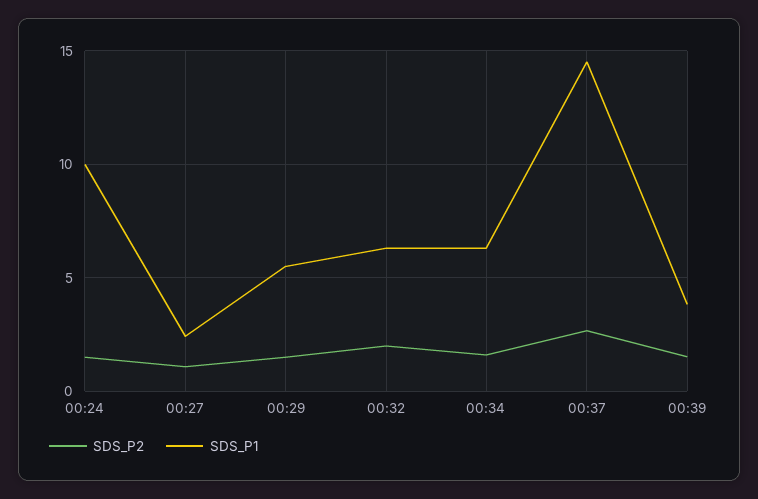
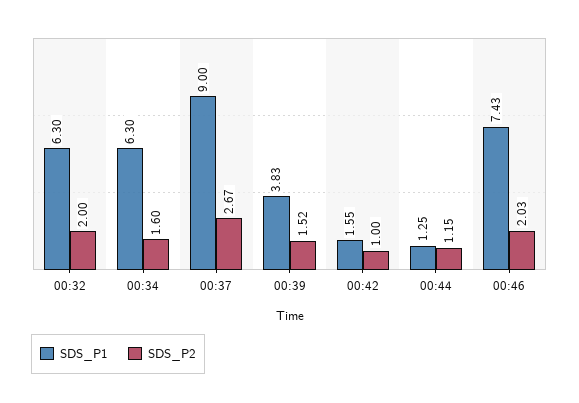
SDS_P2, 00:24: 1.5 -> none
SDS_P1, 00:24: 10 -> none
SDS_P2, 00:27: 1 -> none
SDS_P1, 00:27: 2.5 -> none
SDS_P2, 00:29: 1.5 -> none
SDS_P1, 00:29: 5.5 -> none
SDS_P1, 00:37: 14.5 -> 9
SDS_P1, 00:42: none -> 1.55
SDS_P2, 00:42: none -> 1
SDS_P1, 00:44: none -> 1.25
SDS_P2, 00:44: none -> 1.15
SDS_P1, 00:46: none -> 7.43
SDS_P2, 00:46: none -> 2.03

